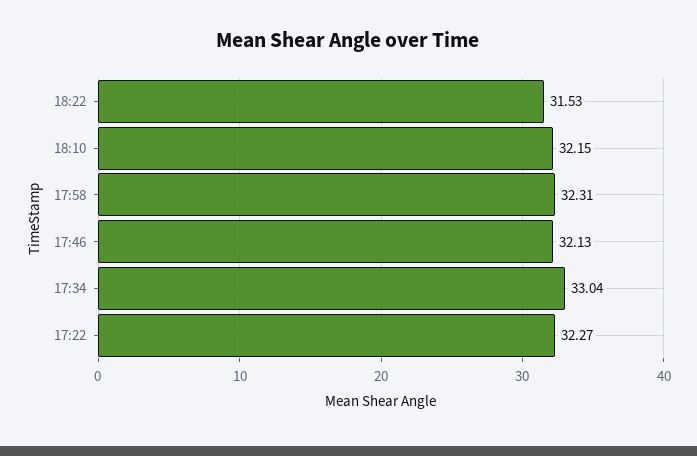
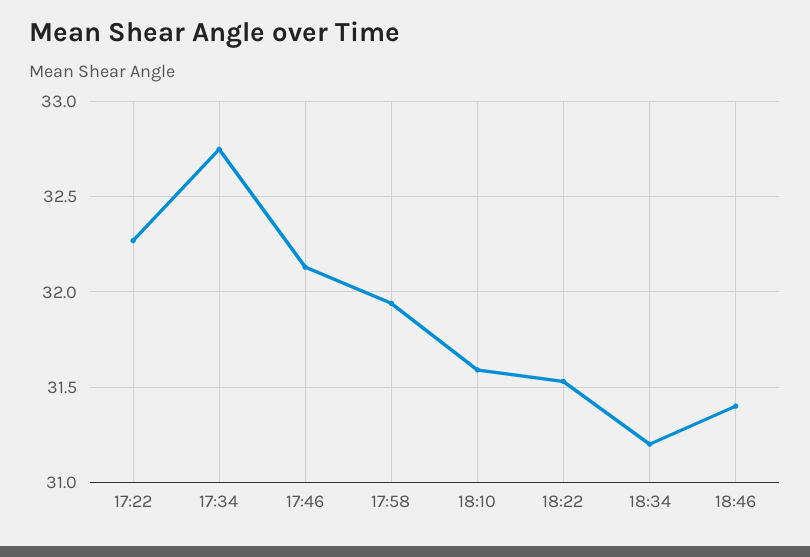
18:10: 32.15 -> 31.6
17:58: 32.31 -> 31.95
17:34: 33.04 -> 32.75
18:34: none -> 31.2
18:46: none -> 31.4

